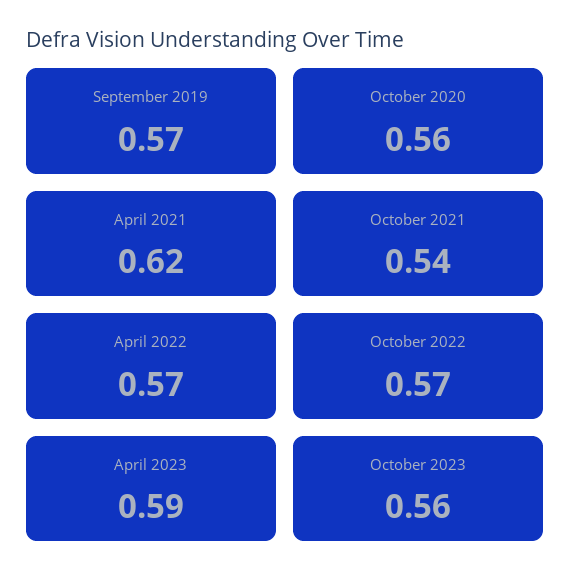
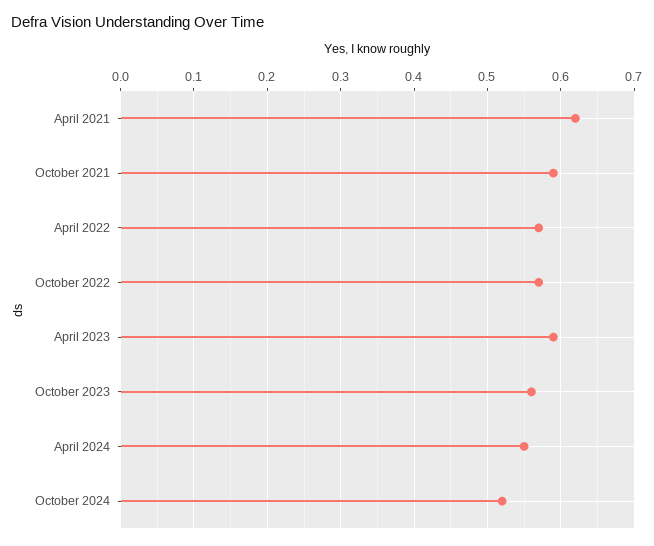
September 2019: 0.57 -> none
October 2020: 0.56 -> none
October 2021: 0.54 -> 0.59
April 2024: none -> 0.55
October 2024: none -> 0.52

